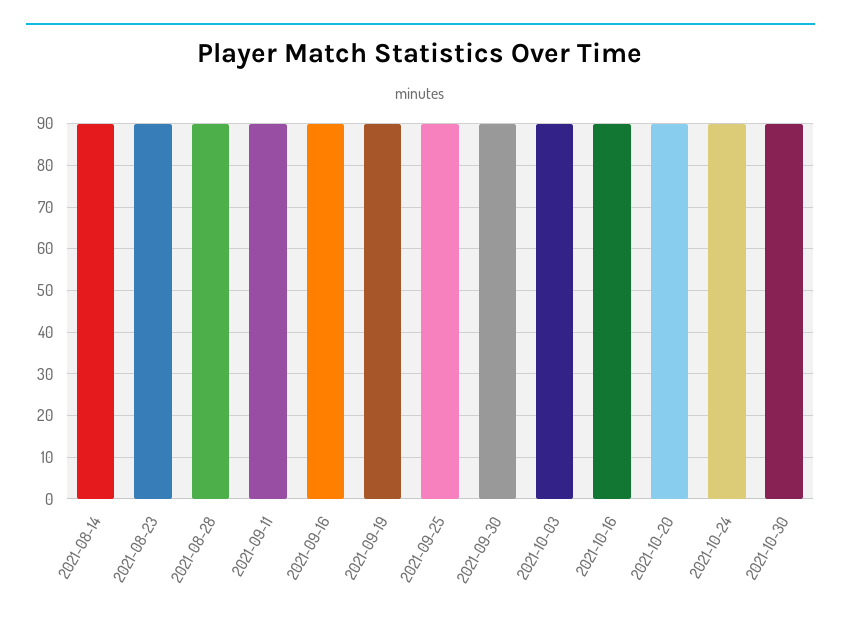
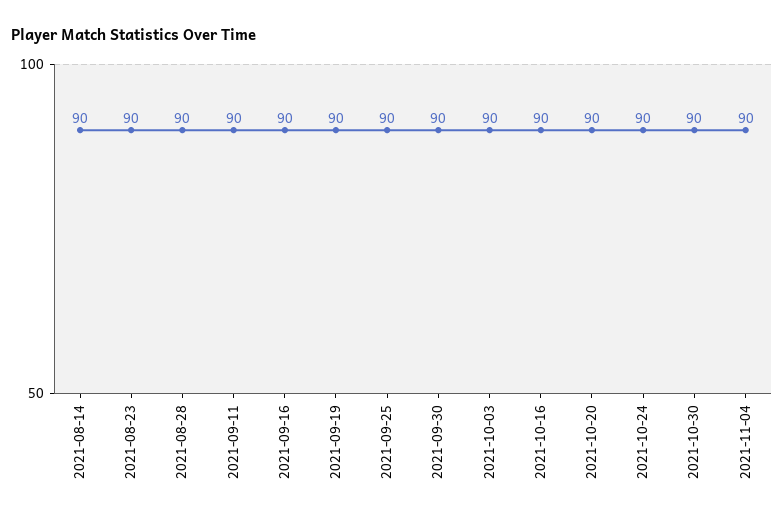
2021-11-04: none -> 90

